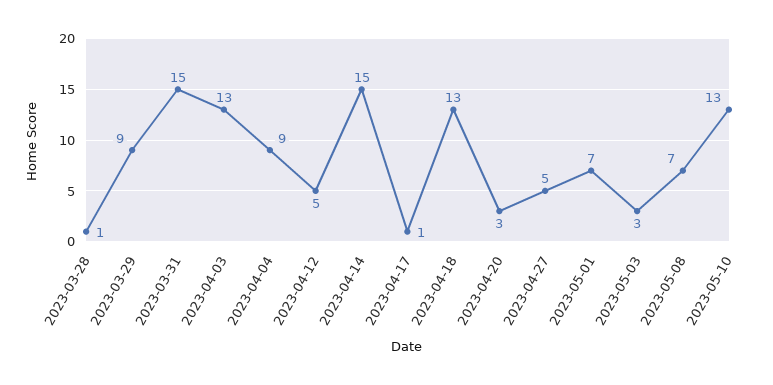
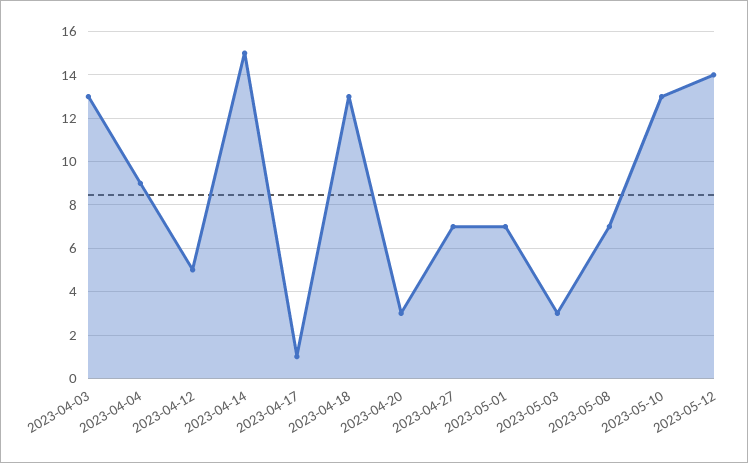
2023-03-28: 1 -> none
2023-03-29: 9 -> none
2023-03-31: 15 -> none
2023-04-27: 5 -> 7
2023-05-12: none -> 14

